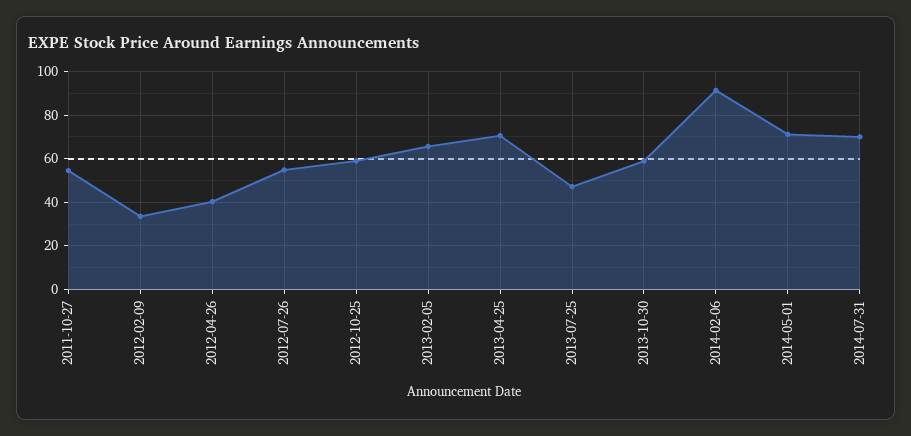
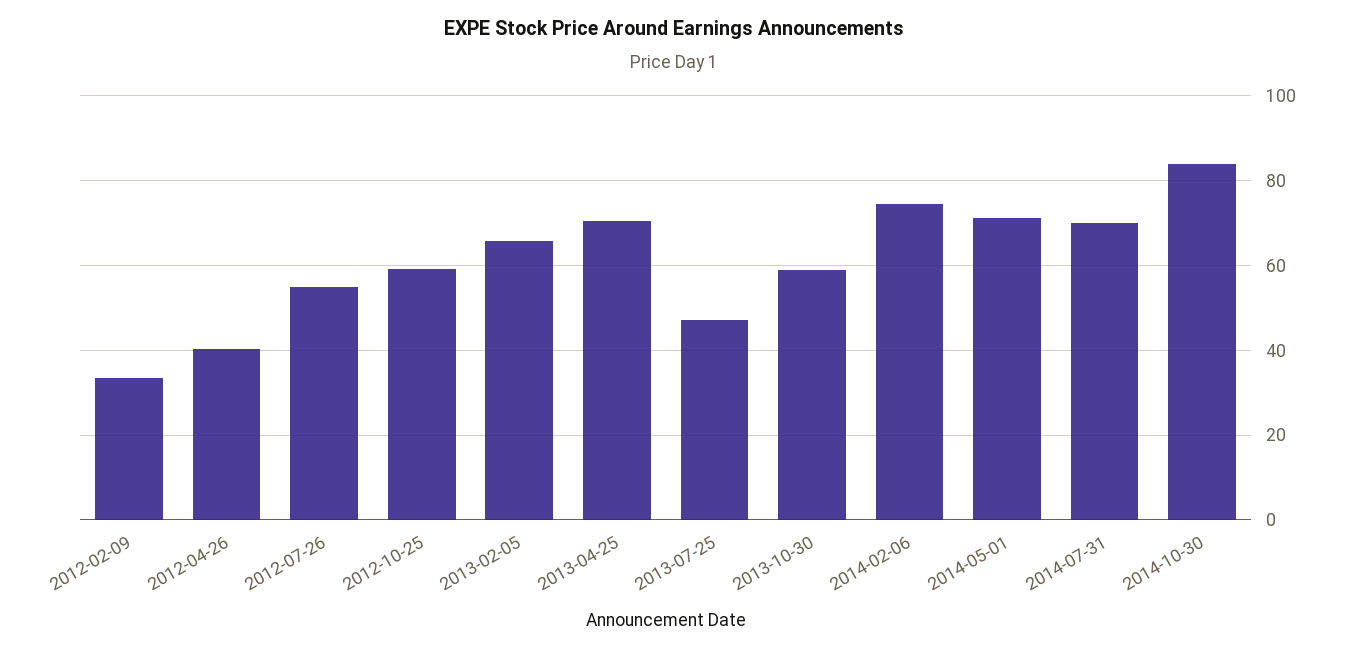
2011-10-27: 55 -> none
2014-02-06: 90 -> 74
2014-10-30: none -> 84

